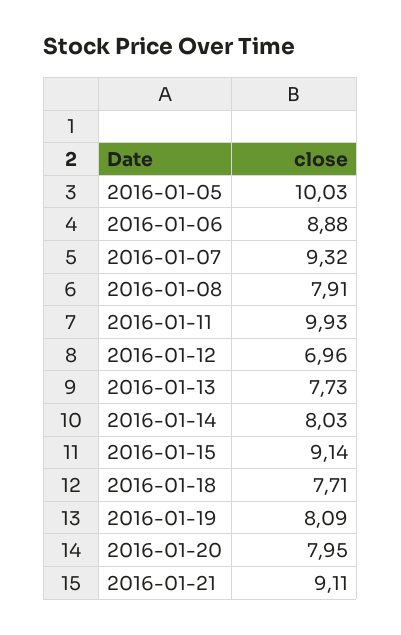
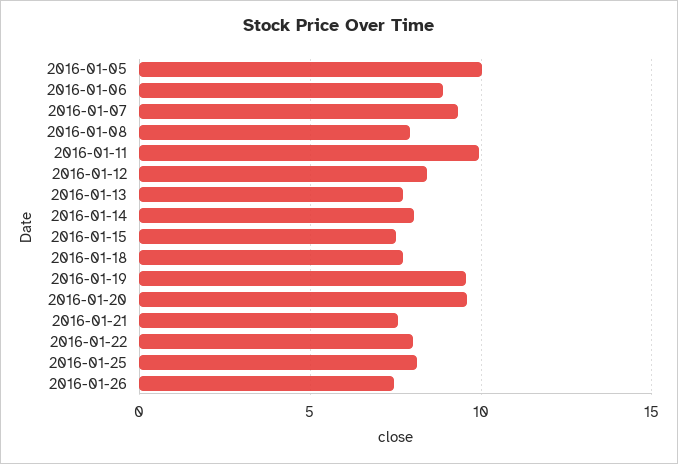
2016-01-12: 6.96 -> 8.5
2016-01-15: 9.14 -> 7.5
2016-01-19: 8.09 -> 9.5
2016-01-20: 7.95 -> 9.5
2016-01-21: 9.11 -> 7.5
2016-01-22: none -> 8
2016-01-25: none -> 8
2016-01-26: none -> 7.5

